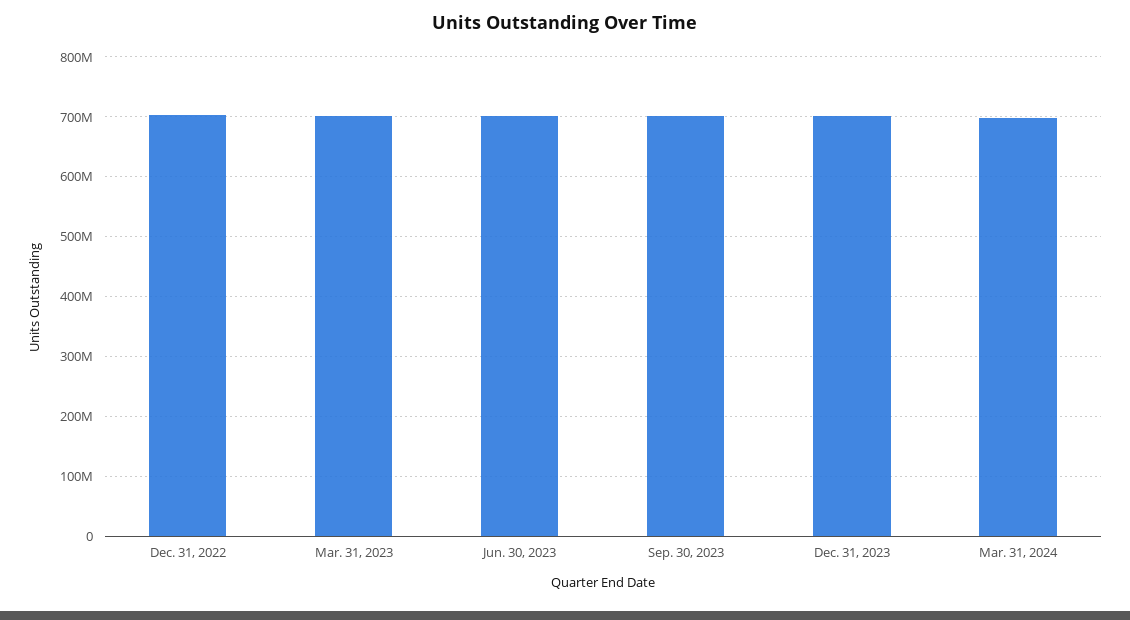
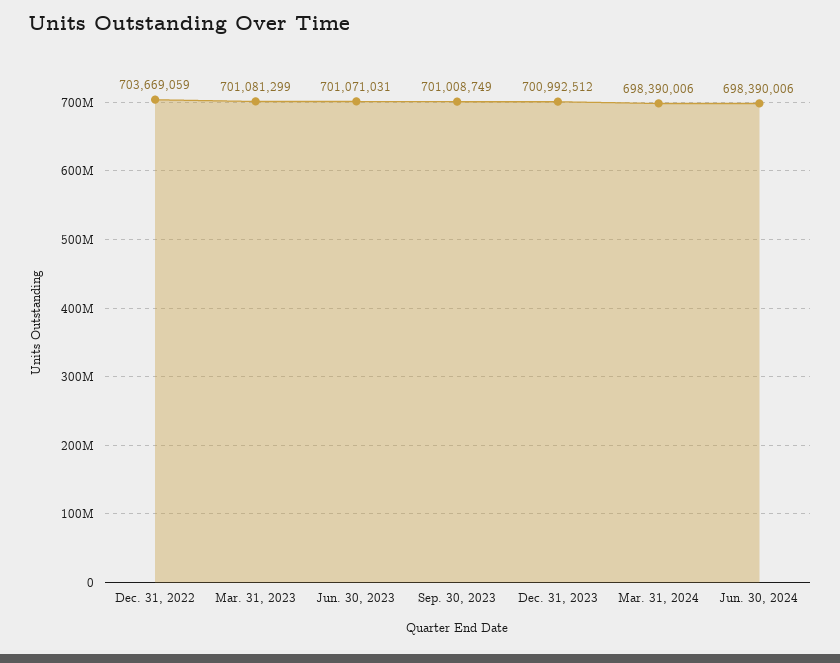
Jun. 30, 2024: none -> 698390006

